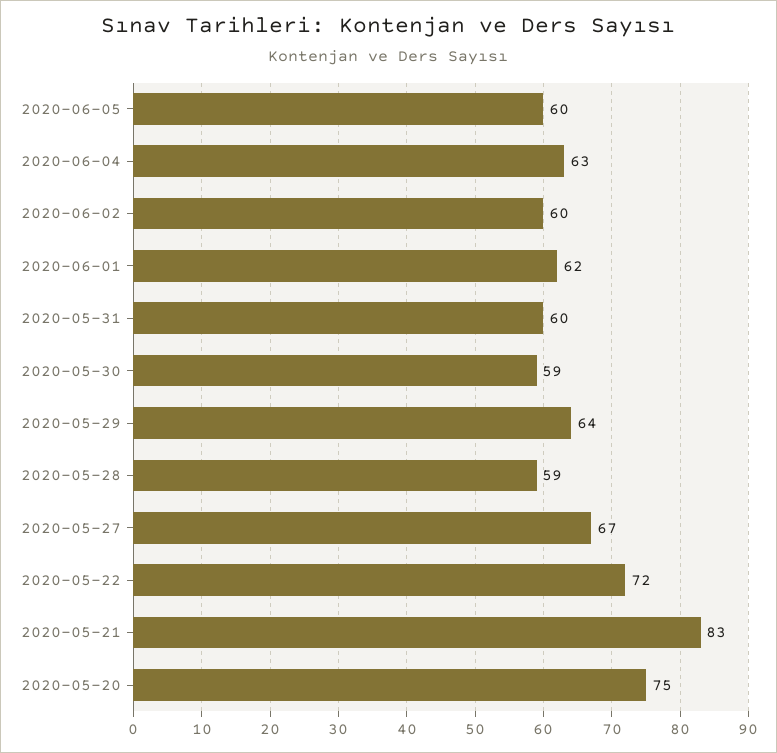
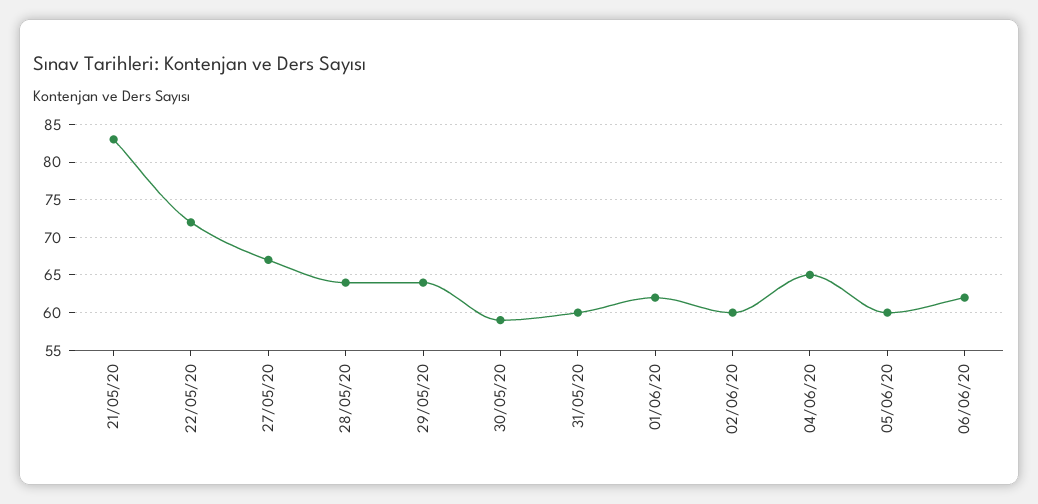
2020-06-04: 63 -> 65
2020-05-28: 59 -> 64
2020-05-20: 75 -> none
06/06/20: none -> 62

